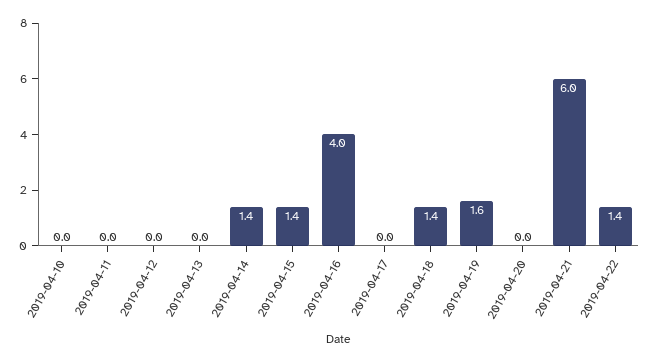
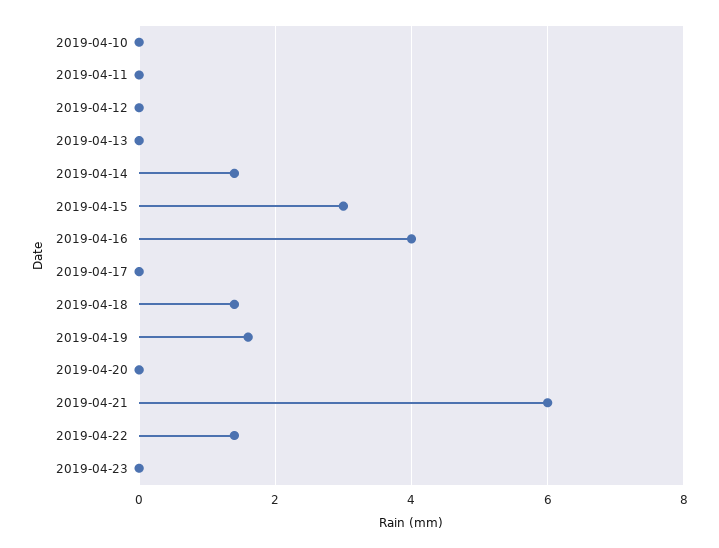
2019-04-15: 1.4 -> 3
2019-04-23: none -> 0

